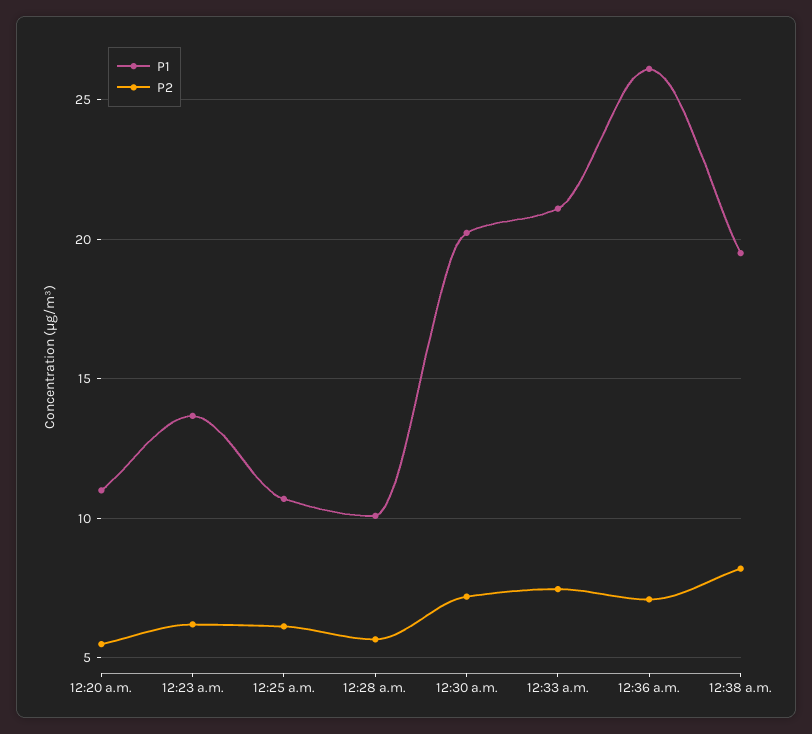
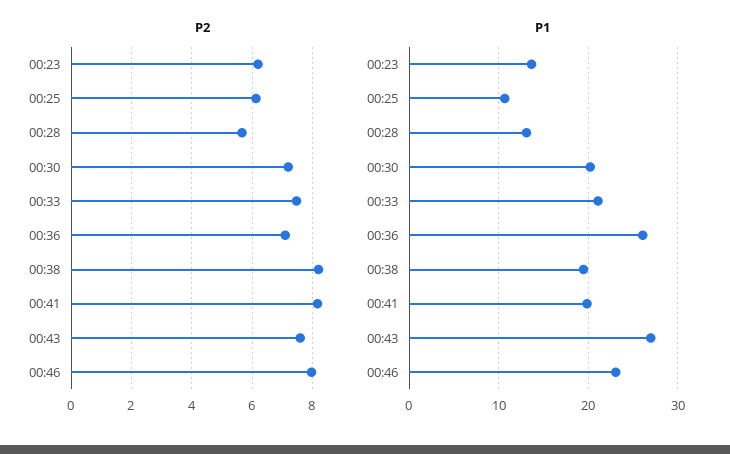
P1, 12:20 a.m.: 11 -> none
P2, 12:20 a.m.: 5.5 -> none
P1, 12:28 a.m.: 10 -> 13
P2, 00:41: none -> 8.2
P2, 00:43: none -> 7.6
P2, 00:46: none -> 8
P1, 00:41: none -> 20
P1, 00:43: none -> 27
P1, 00:46: none -> 23

